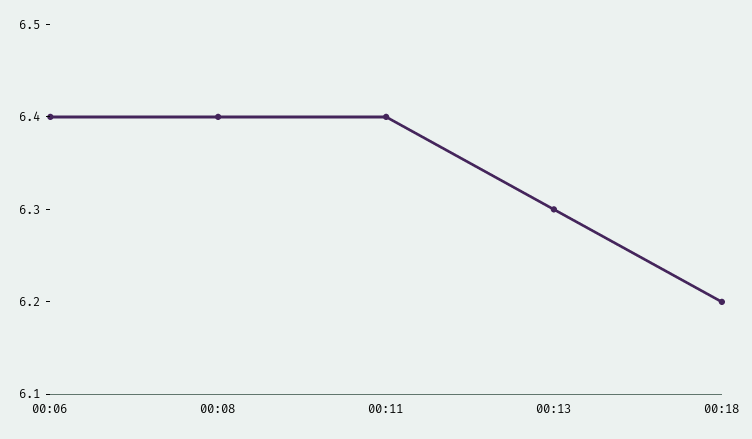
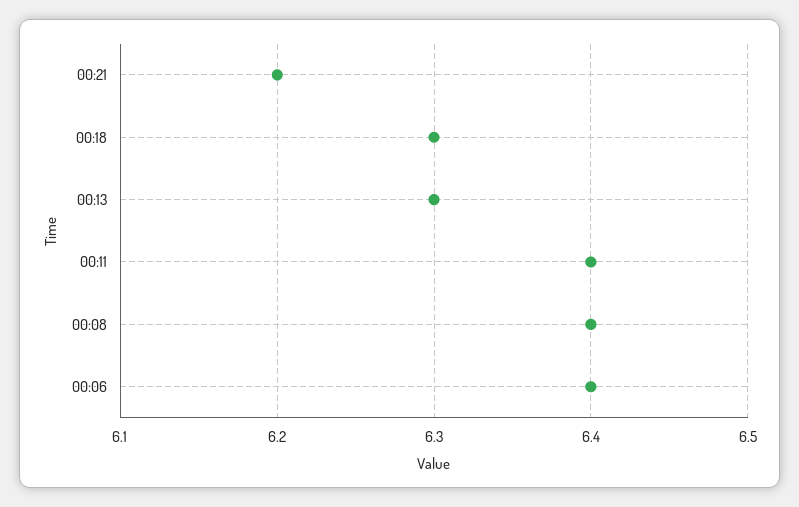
00:18: 6.2 -> 6.3
00:21: none -> 6.2

